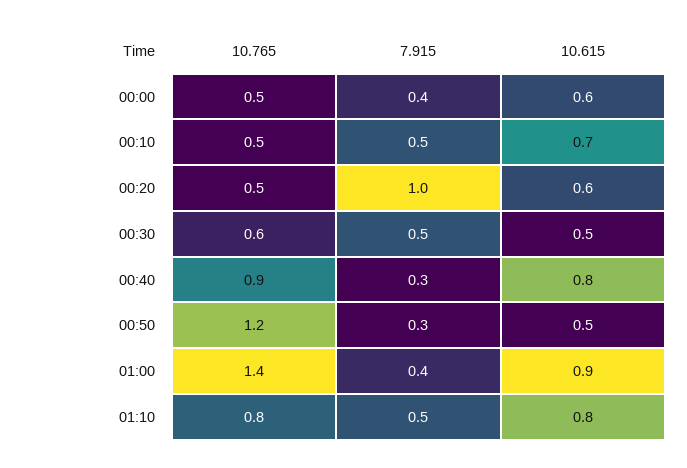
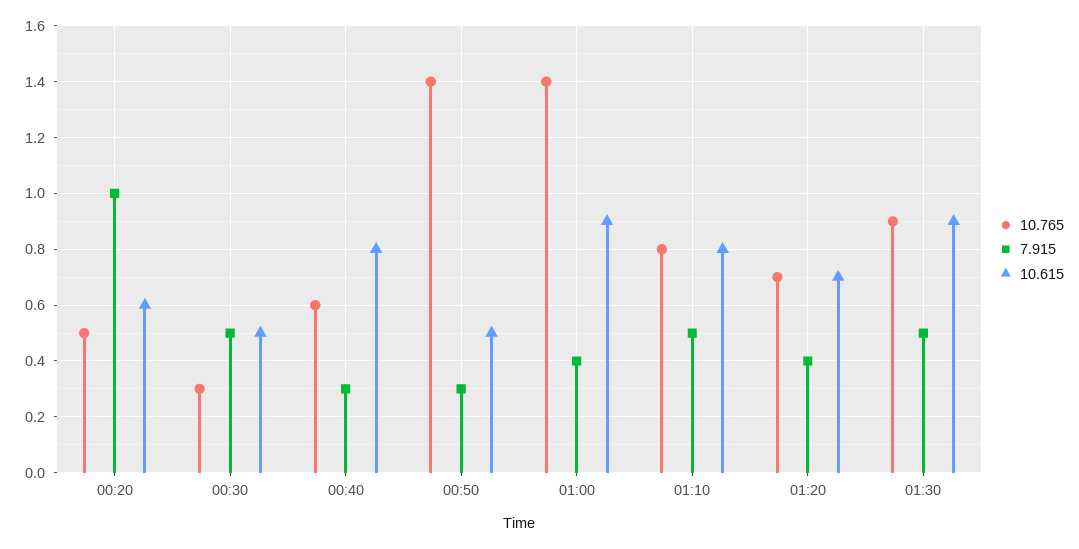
10.765, 00:00: 0.5 -> none
7.915, 00:00: 0.4 -> none
10.615, 00:00: 0.6 -> none
10.765, 00:10: 0.5 -> none
7.915, 00:10: 0.5 -> none
10.615, 00:10: 0.7 -> none
10.765, 00:30: 0.6 -> 0.3
10.765, 00:40: 0.9 -> 0.6
10.765, 00:50: 1.2 -> 1.4
10.765, 01:20: none -> 0.7
7.915, 01:20: none -> 0.4
10.615, 01:20: none -> 0.7
10.765, 01:30: none -> 0.9
7.915, 01:30: none -> 0.5
10.615, 01:30: none -> 0.9

